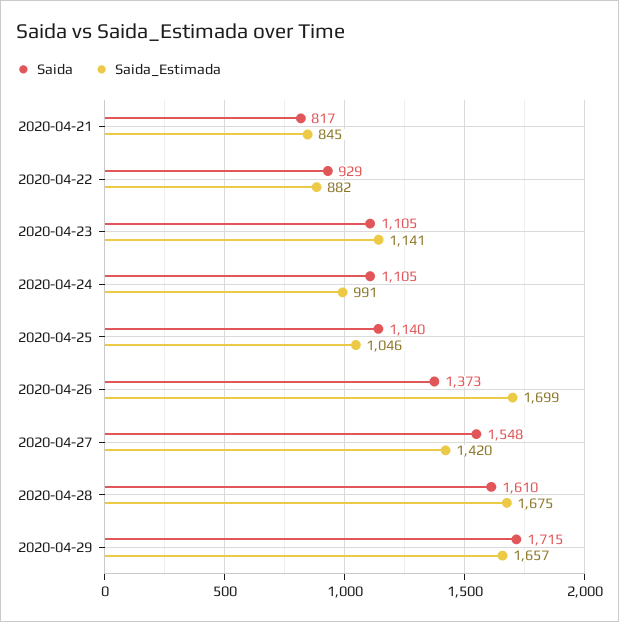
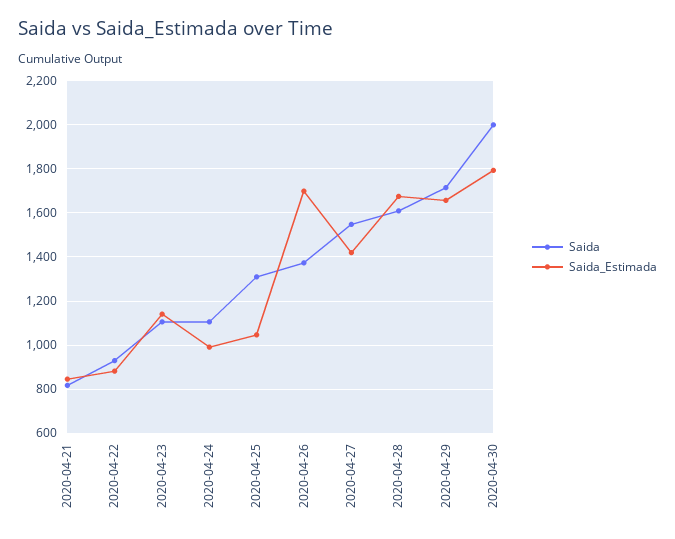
Saida, 2020-04-25: 1140 -> 1300
Saida, 2020-04-30: none -> 2000
Saida_Estimada, 2020-04-30: none -> 1800

